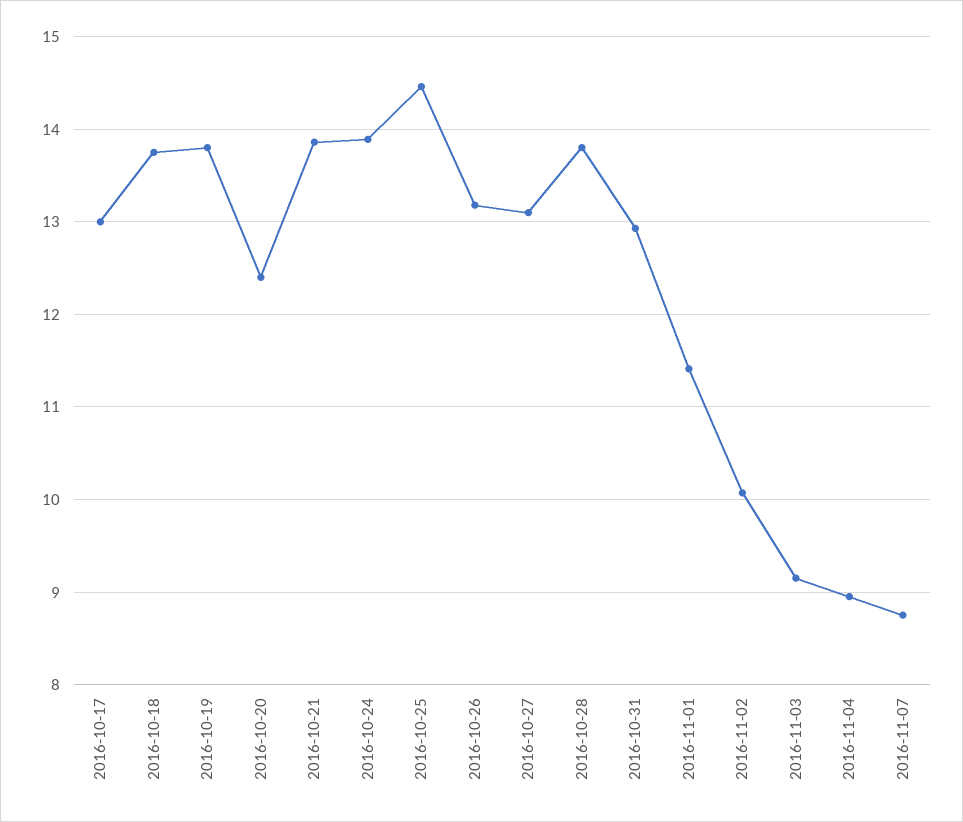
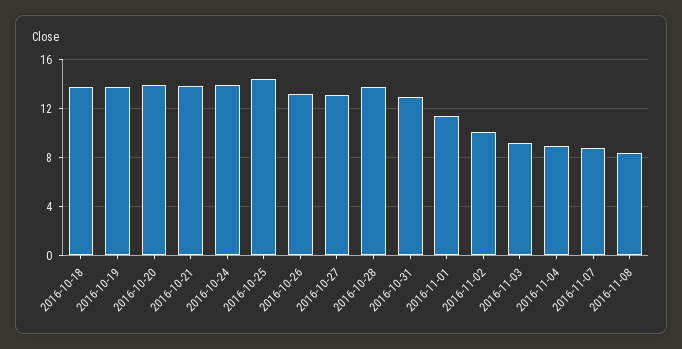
2016-10-17: 13 -> none
2016-10-20: 12.4 -> 14
2016-11-08: none -> 8.5

